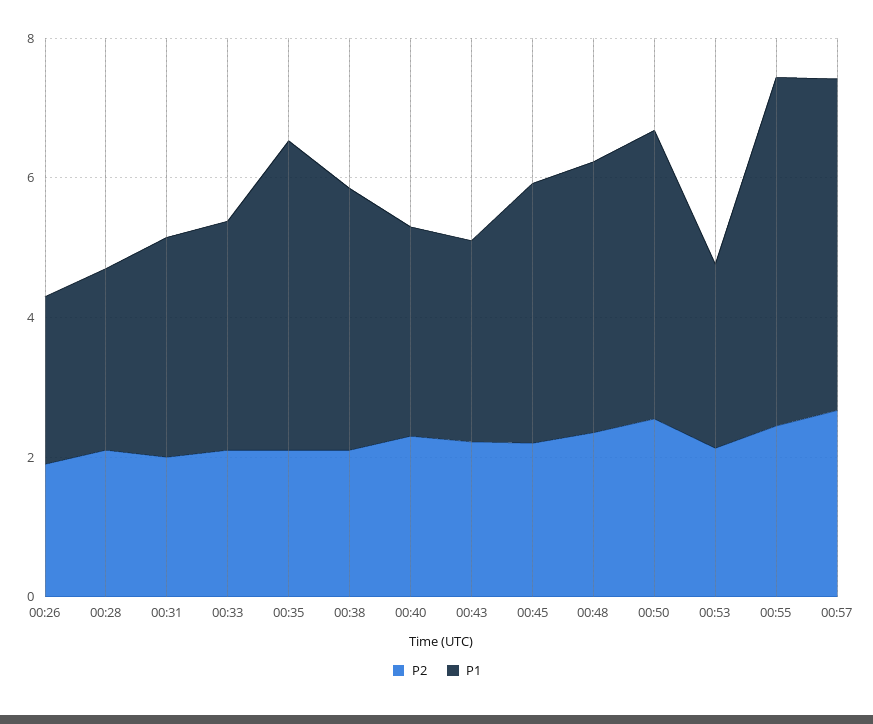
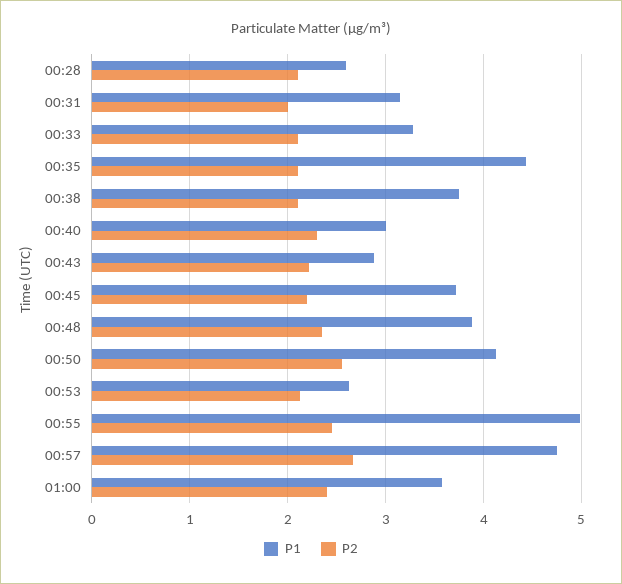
P2, 00:26: 2 -> none
P1, 00:26: 2.5 -> none
P1, 01:00: none -> 3.6
P2, 01:00: none -> 2.4

